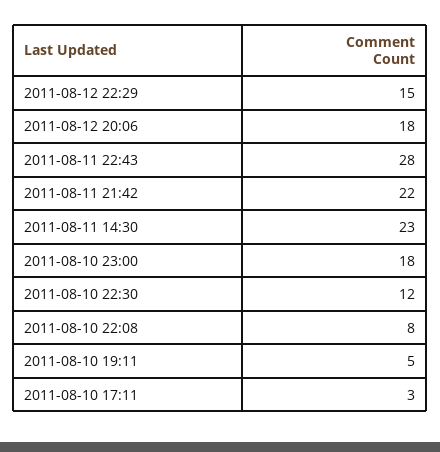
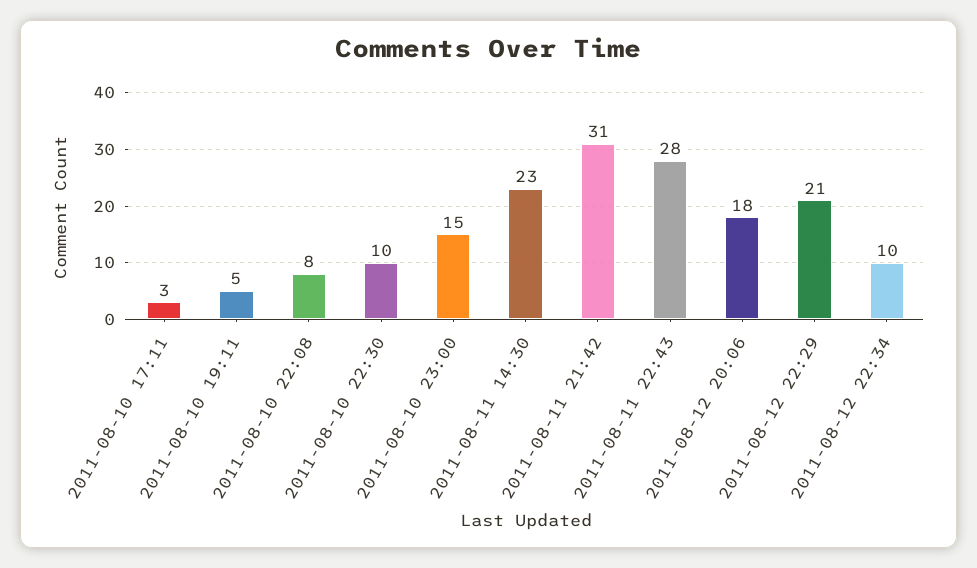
2011-08-12 22:29: 15 -> 21
2011-08-11 21:42: 22 -> 31
2011-08-10 23:00: 18 -> 15
2011-08-10 22:30: 12 -> 10
2011-08-12 22:34: none -> 10

